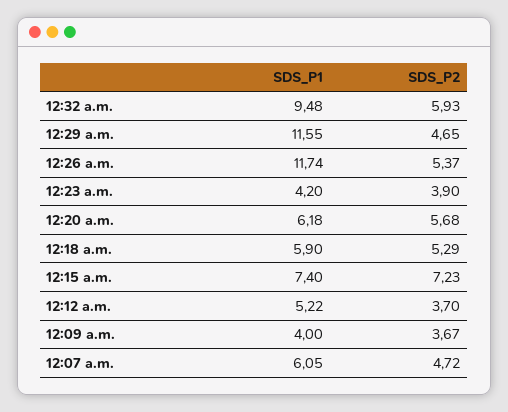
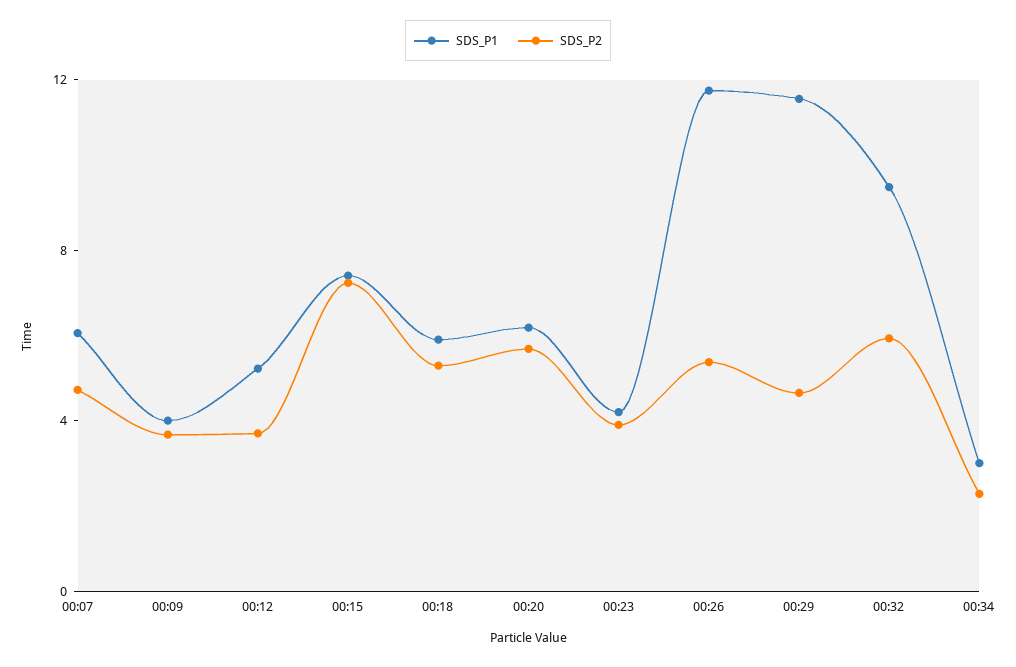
SDS_P1, 00:34: none -> 3
SDS_P2, 00:34: none -> 2

